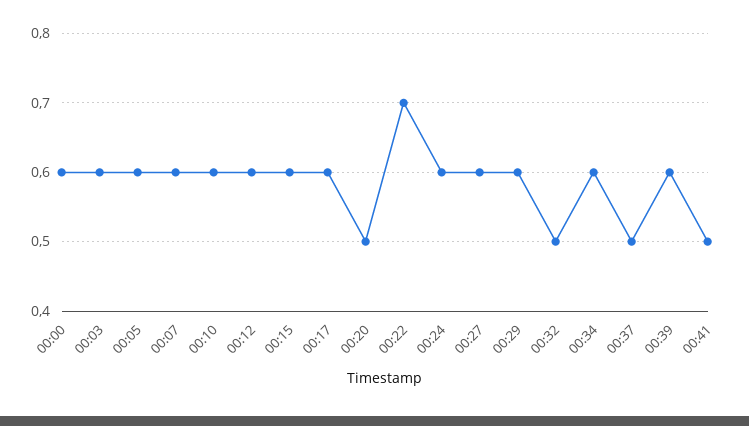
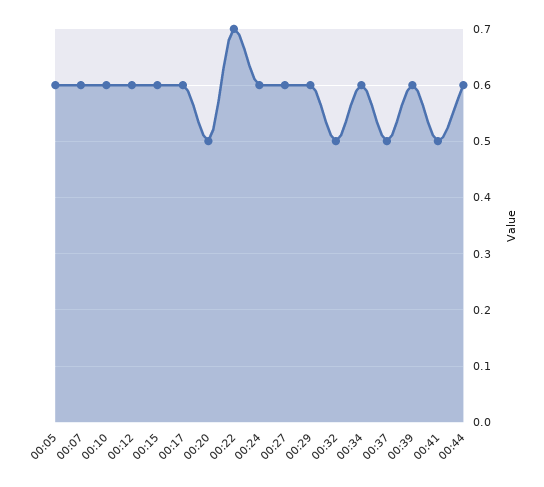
00:00: 0.6 -> none
00:03: 0.6 -> none
00:44: none -> 0.6

